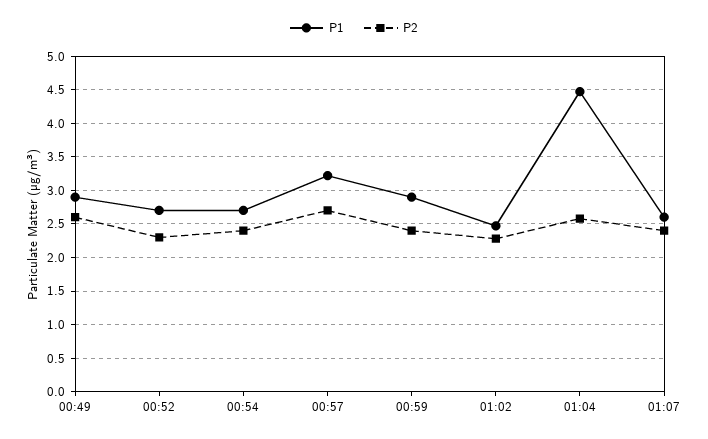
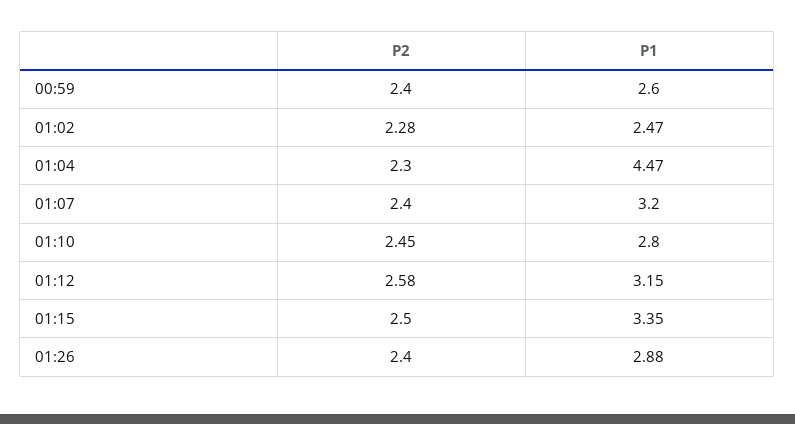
P1, 00:49: 2.9 -> none
P2, 00:49: 2.6 -> none
P1, 00:52: 2.7 -> none
P2, 00:52: 2.3 -> none
P1, 00:54: 2.7 -> none
P2, 00:54: 2.4 -> none
P1, 00:57: 3.2 -> none
P2, 00:57: 2.7 -> none
P1, 00:59: 2.9 -> 2.6
P2, 01:04: 2.6 -> 2.3
P1, 01:07: 2.6 -> 3.2
P2, 01:10: none -> 2.45
P1, 01:10: none -> 2.8
P2, 01:12: none -> 2.58
P1, 01:12: none -> 3.15
P2, 01:15: none -> 2.5
P1, 01:15: none -> 3.35
P2, 01:26: none -> 2.4
P1, 01:26: none -> 2.88

